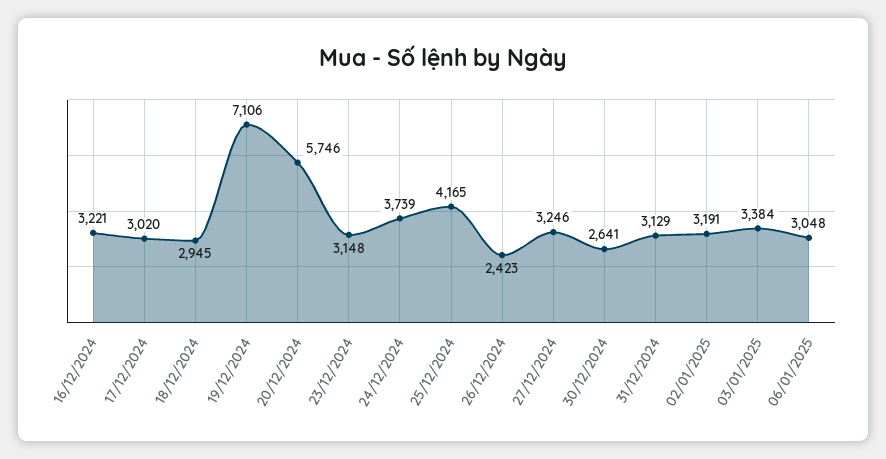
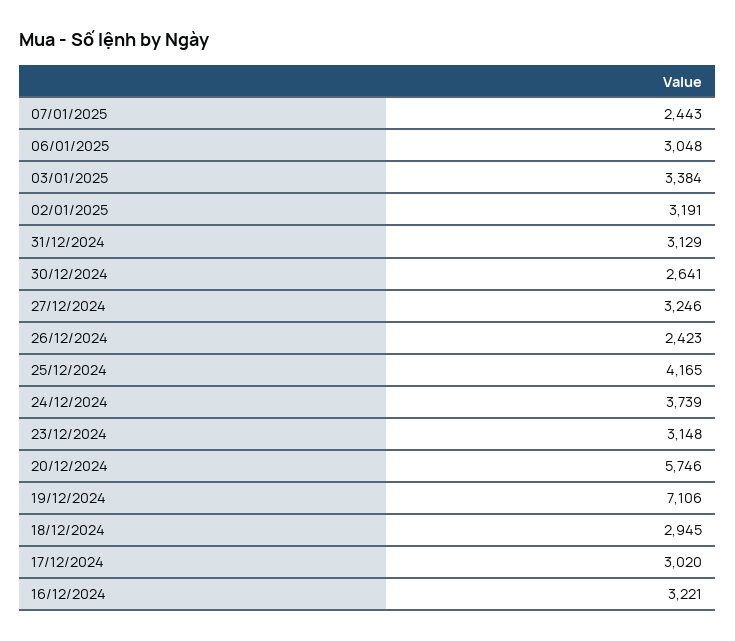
07/01/2025: none -> 2443

